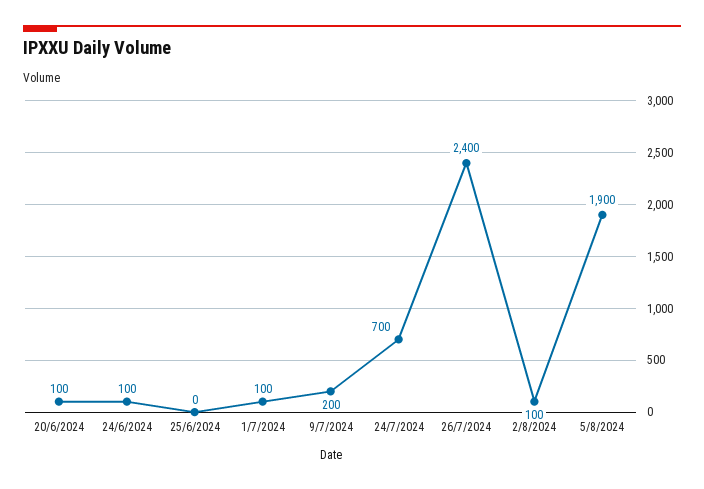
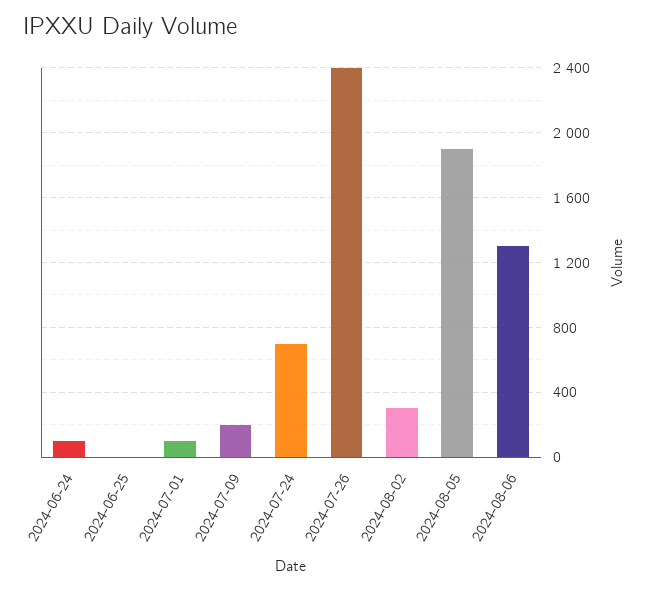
20/6/2024: 100 -> none
2/8/2024: 100 -> 300
2024-08-06: none -> 1300

